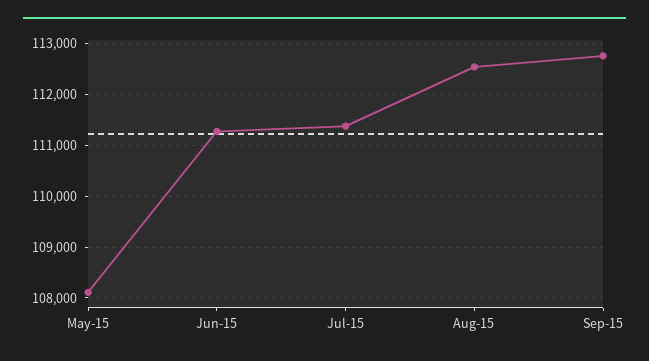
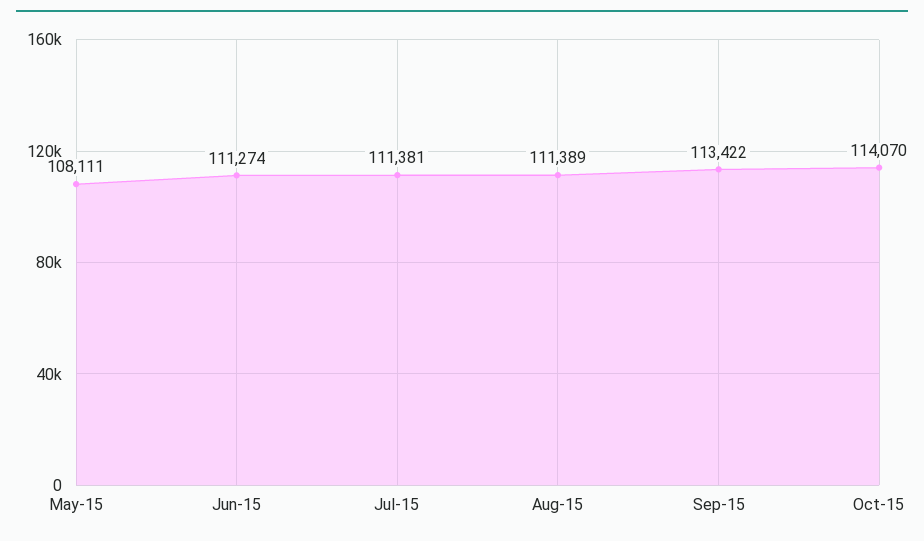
Aug-15: 112600 -> 111389
Sep-15: 112800 -> 113422
Oct-15: none -> 114070

